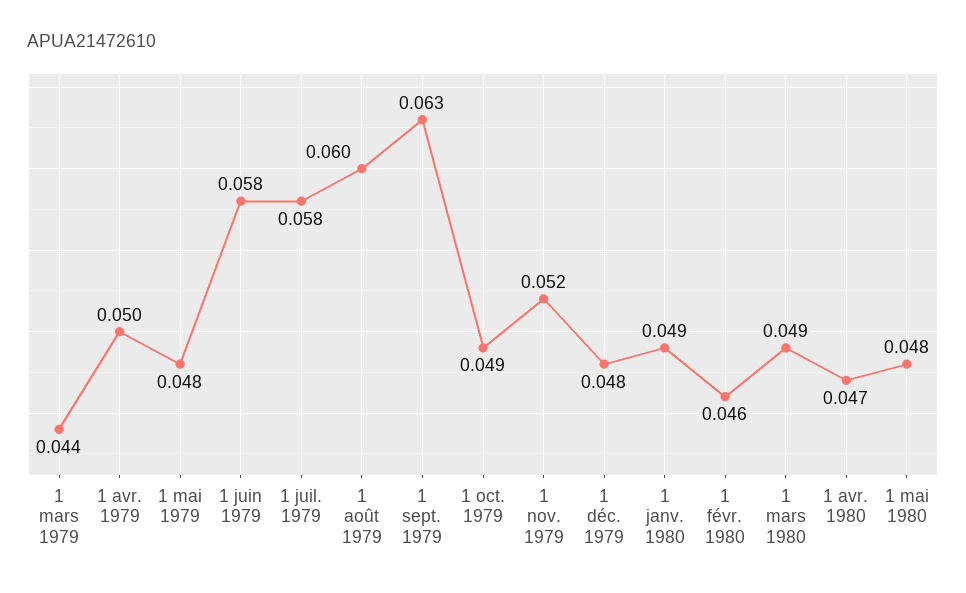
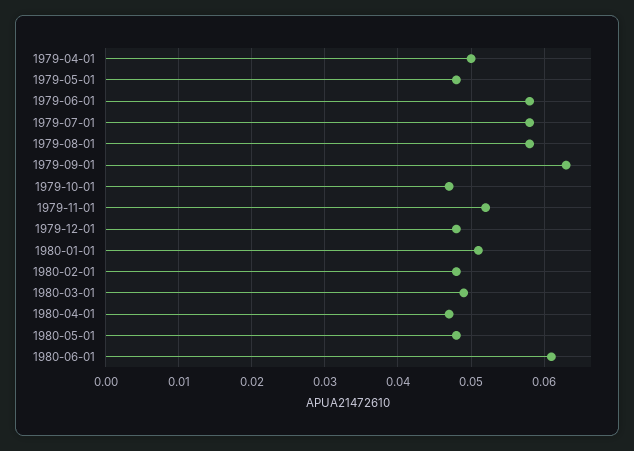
1 mars 1979: 0.044 -> none
1 août 1979: 0.06 -> 0.058
1 oct. 1979: 0.049 -> 0.047
1 janv. 1980: 0.049 -> 0.051
1 févr. 1980: 0.046 -> 0.048
1980-06-01: none -> 0.061

